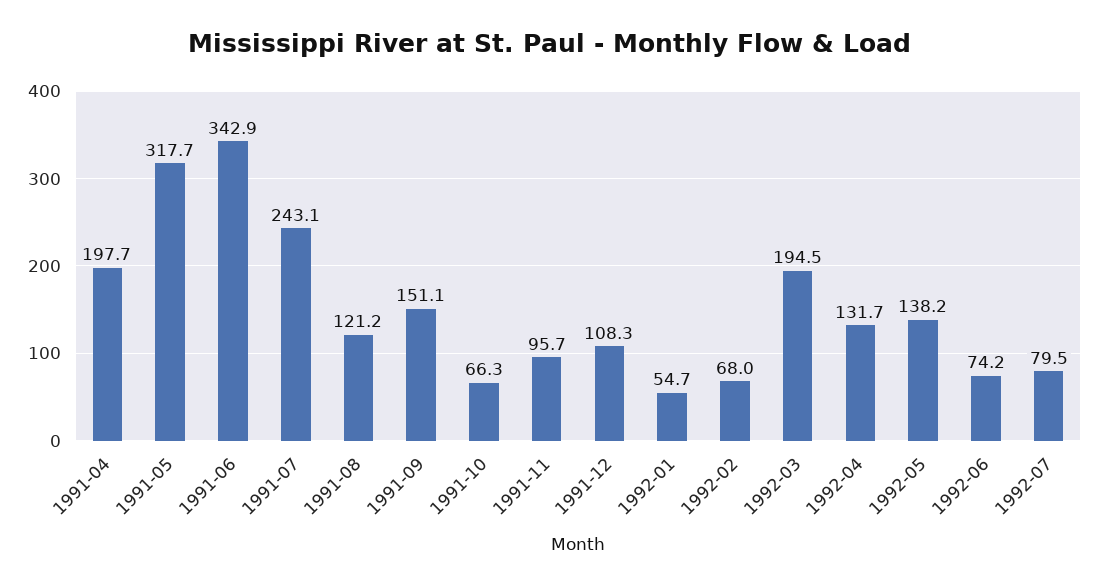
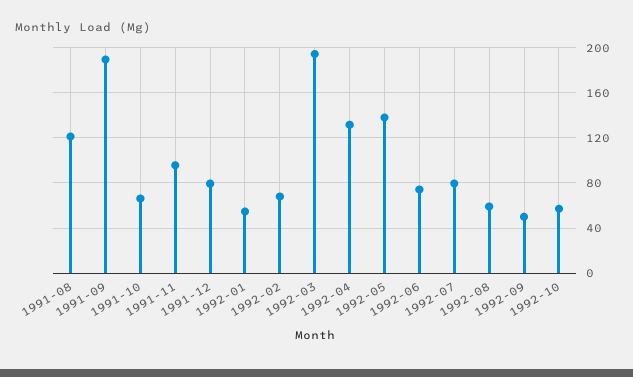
1991-04: 197.7 -> none
1991-05: 317.7 -> none
1991-06: 342.9 -> none
1991-07: 243.1 -> none
1991-09: 151.1 -> 190
1991-12: 108.3 -> 80
1992-08: none -> 60
1992-09: none -> 50
1992-10: none -> 60

